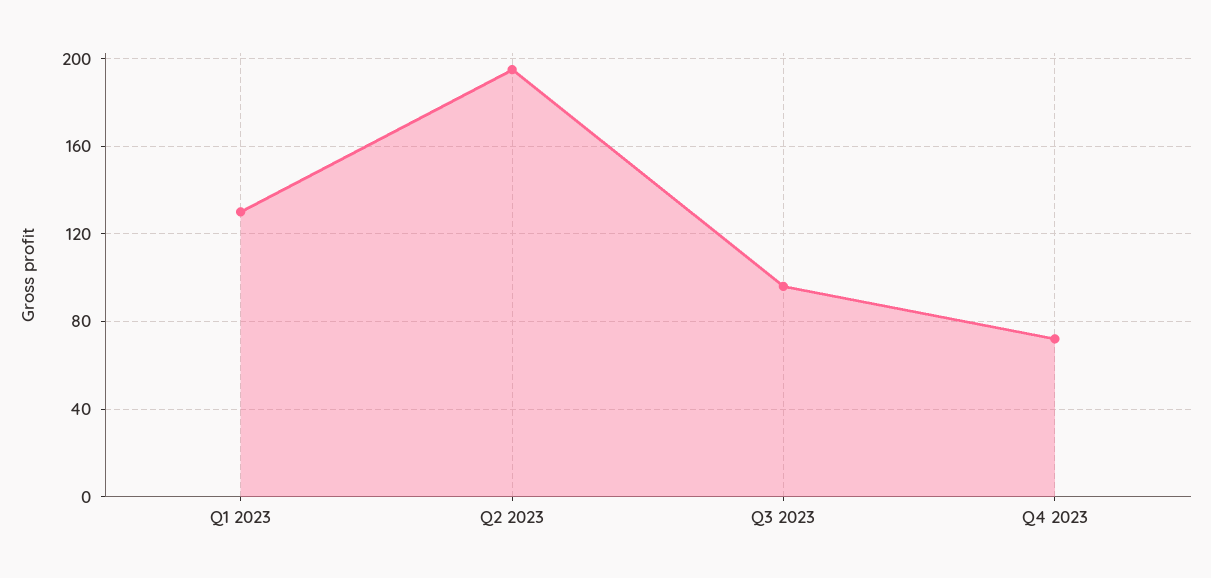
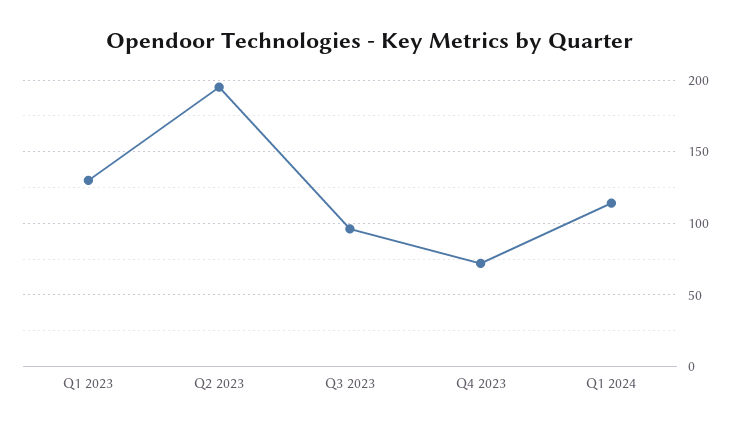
Q1 2024: none -> 115

